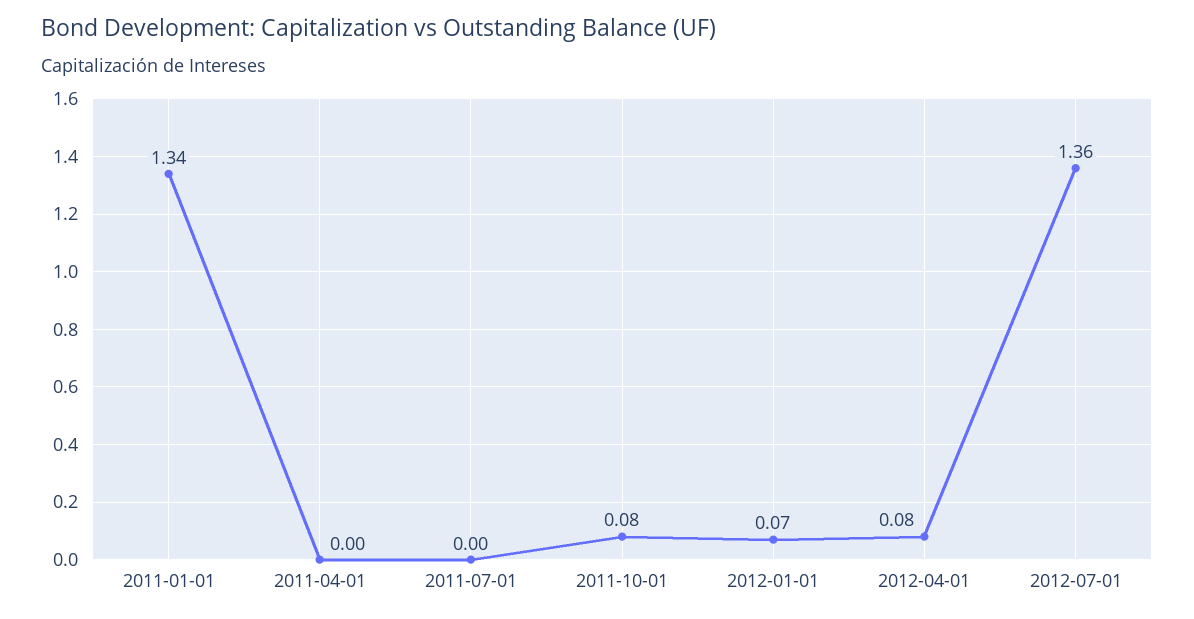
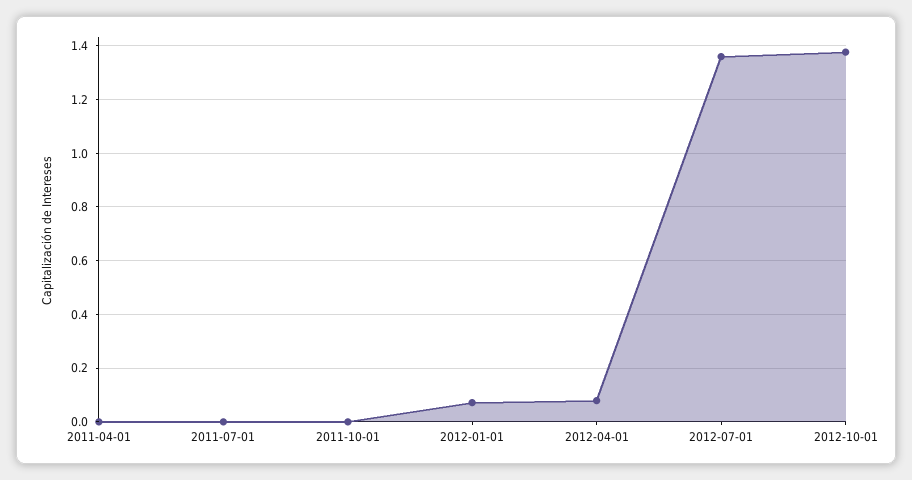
2011-01-01: 1.34 -> none
2011-10-01: 0.08 -> 0
2012-10-01: none -> 1.375

